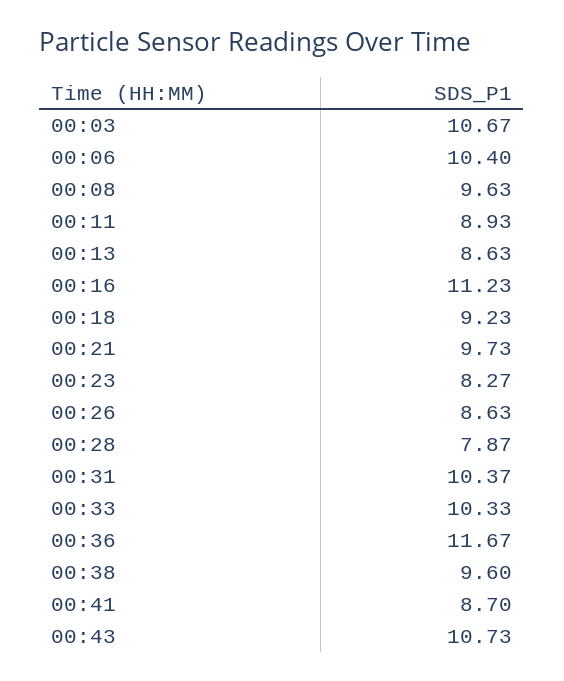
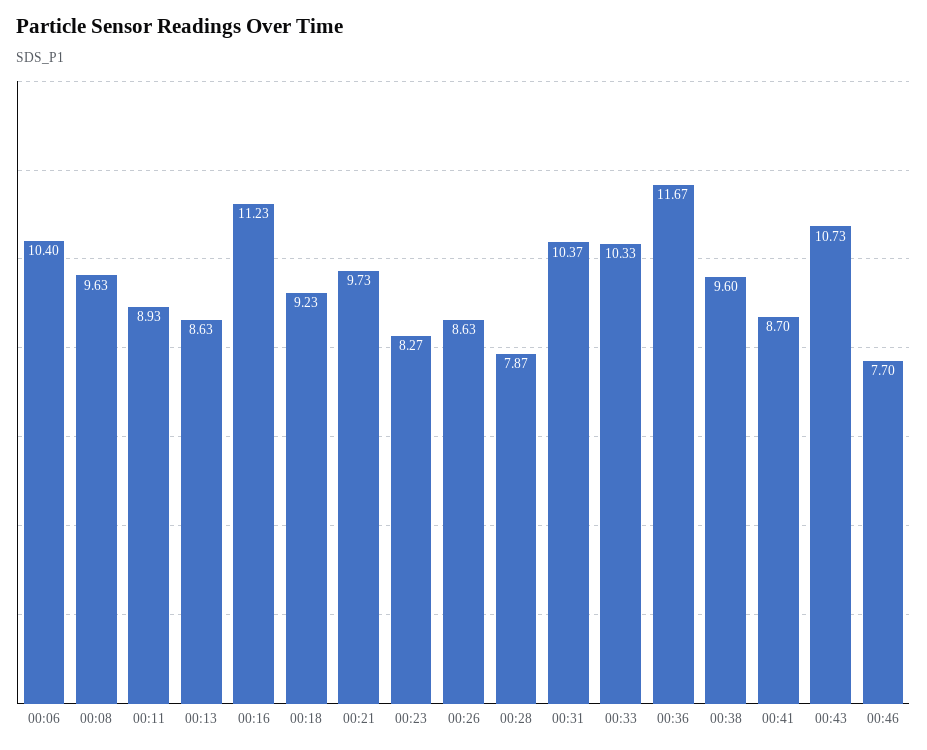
00:03: 10.67 -> none
00:46: none -> 7.7

